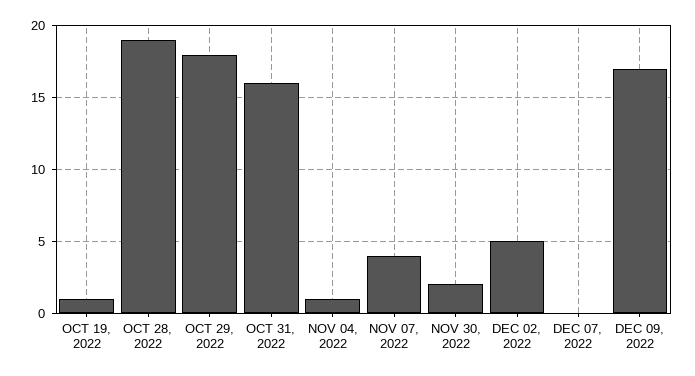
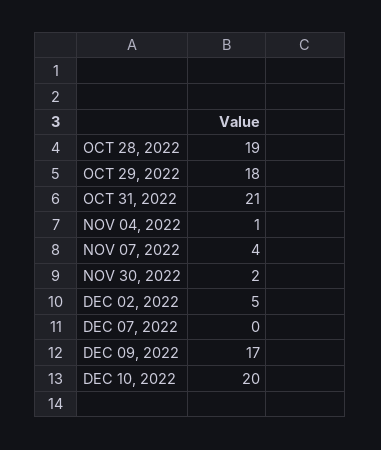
OCT 19, 2022: 1 -> none
OCT 31, 2022: 16 -> 21
DEC 10, 2022: none -> 20

